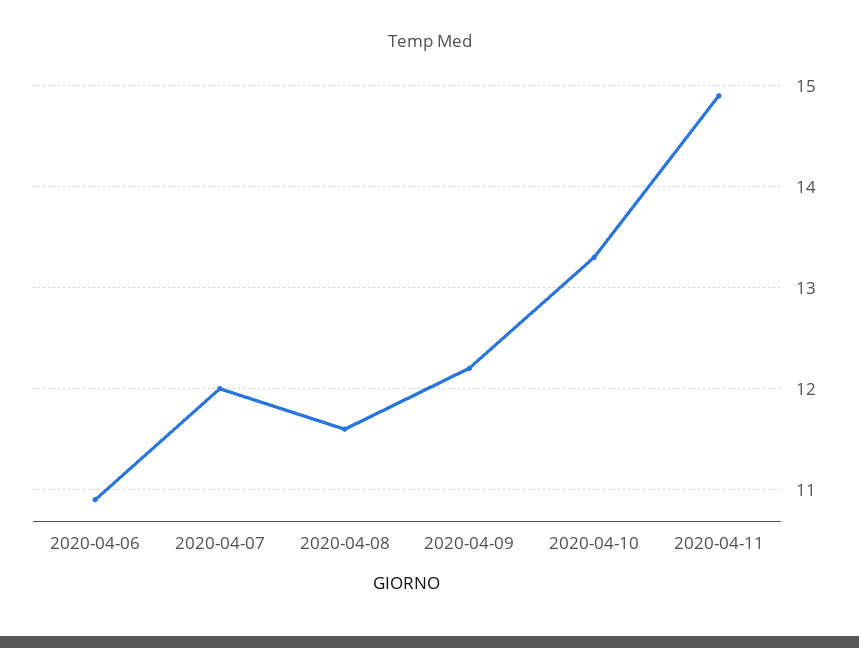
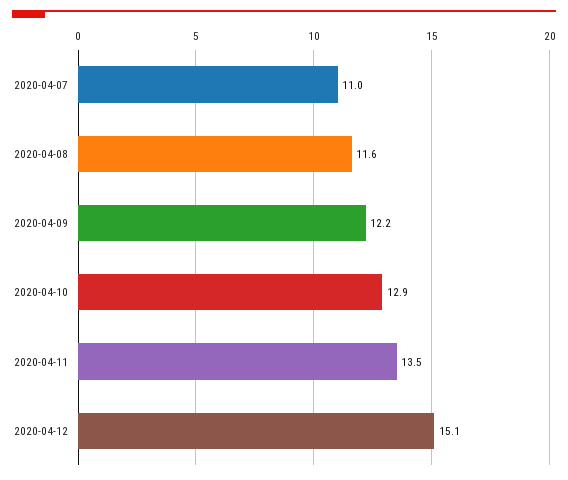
2020-04-06: 10.9 -> none
2020-04-07: 12 -> 11
2020-04-10: 13.3 -> 12.9
2020-04-11: 14.9 -> 13.5
2020-04-12: none -> 15.1

